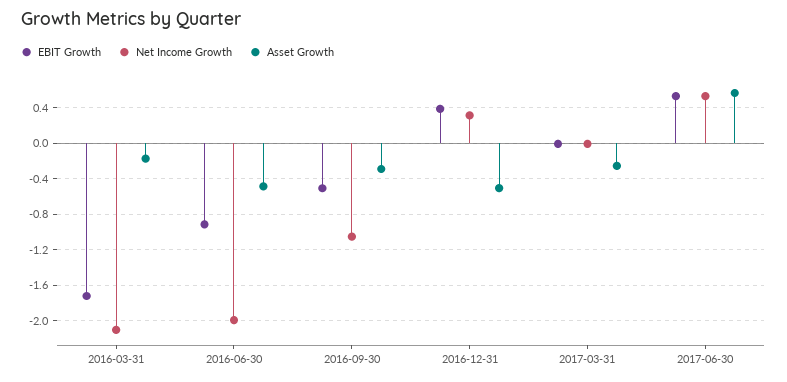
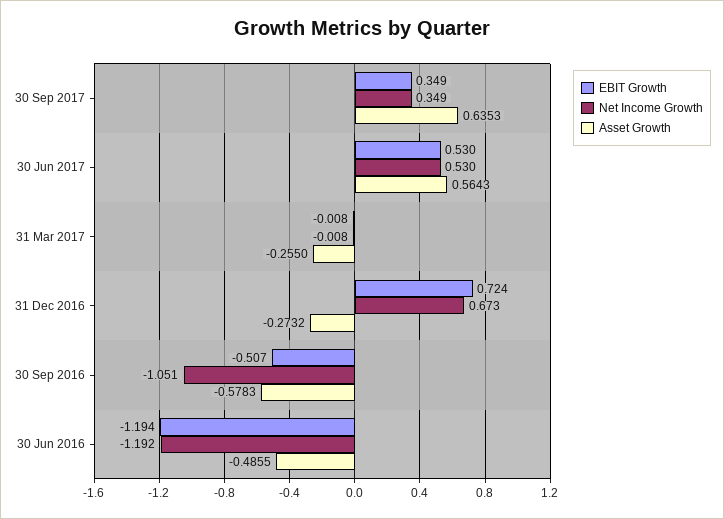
EBIT Growth, 2016-03-31: -1.7 -> none
Net Income Growth, 2016-03-31: -2.1 -> none
Asset Growth, 2016-03-31: -0.2 -> none
EBIT Growth, 2016-06-30: -0.9 -> -1.194
Net Income Growth, 2016-06-30: -2 -> -1.192
Asset Growth, 2016-09-30: -0.3 -> -0.5783
EBIT Growth, 2016-12-31: 0.4 -> 0.724
Net Income Growth, 2016-12-31: 0.3 -> 0.673
Asset Growth, 2016-12-31: -0.5 -> -0.2732
EBIT Growth, 30 Sep 2017: none -> 0.349
Net Income Growth, 30 Sep 2017: none -> 0.349
Asset Growth, 30 Sep 2017: none -> 0.6353

